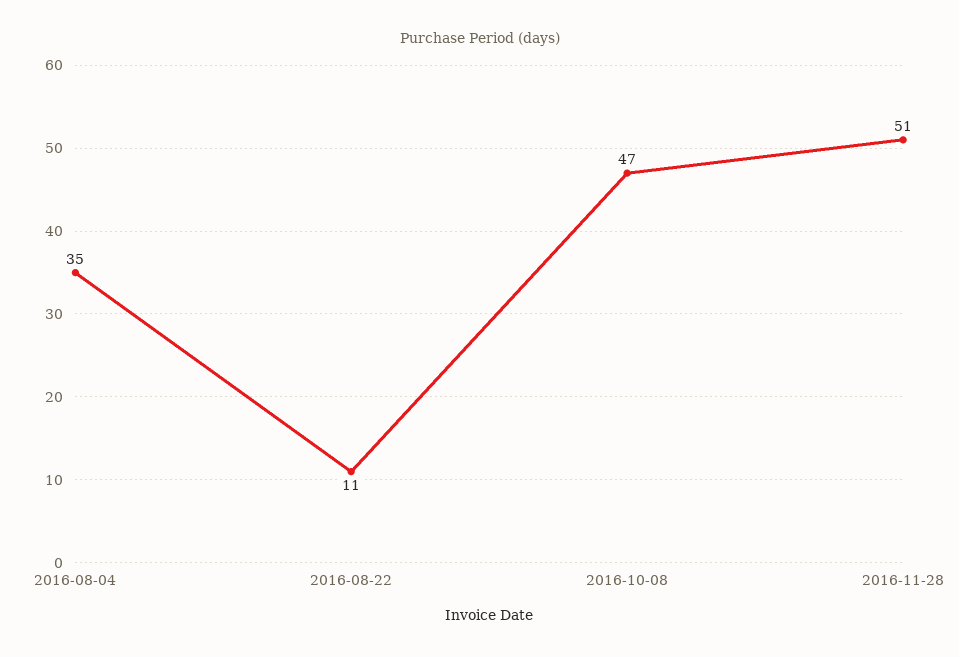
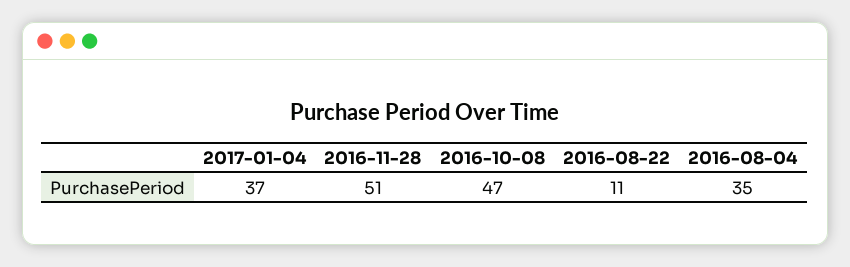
2017-01-04: none -> 37

